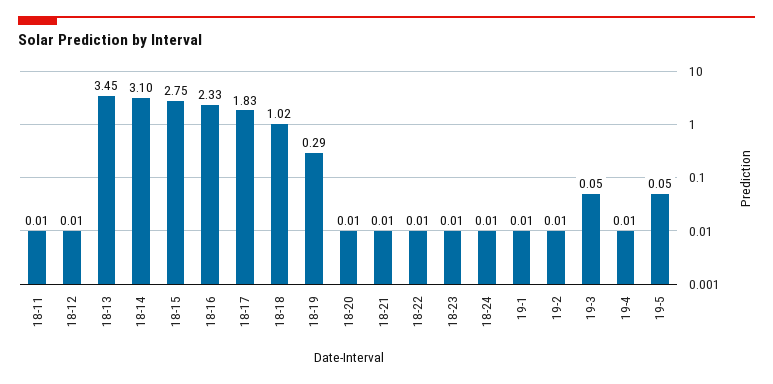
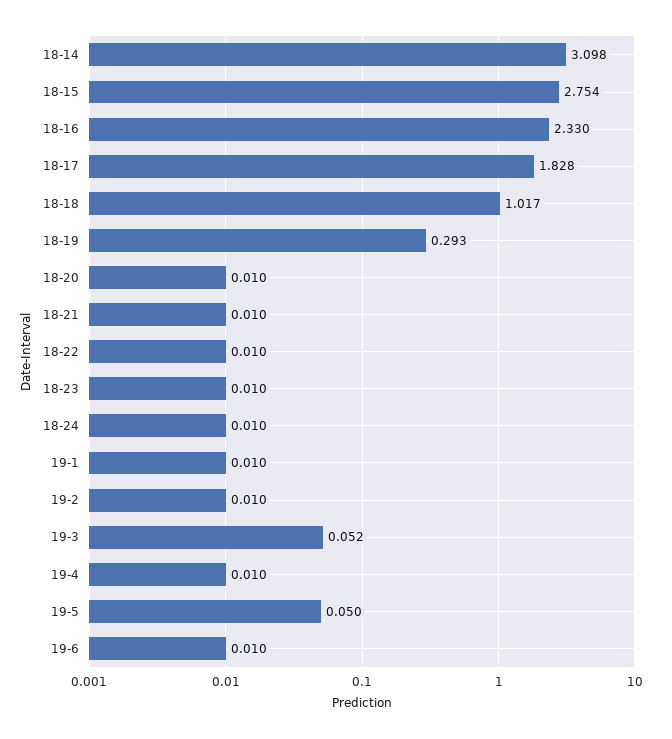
18-11: 0.01 -> none
18-12: 0.01 -> none
18-13: 3.45 -> none
19-6: none -> 0.01

